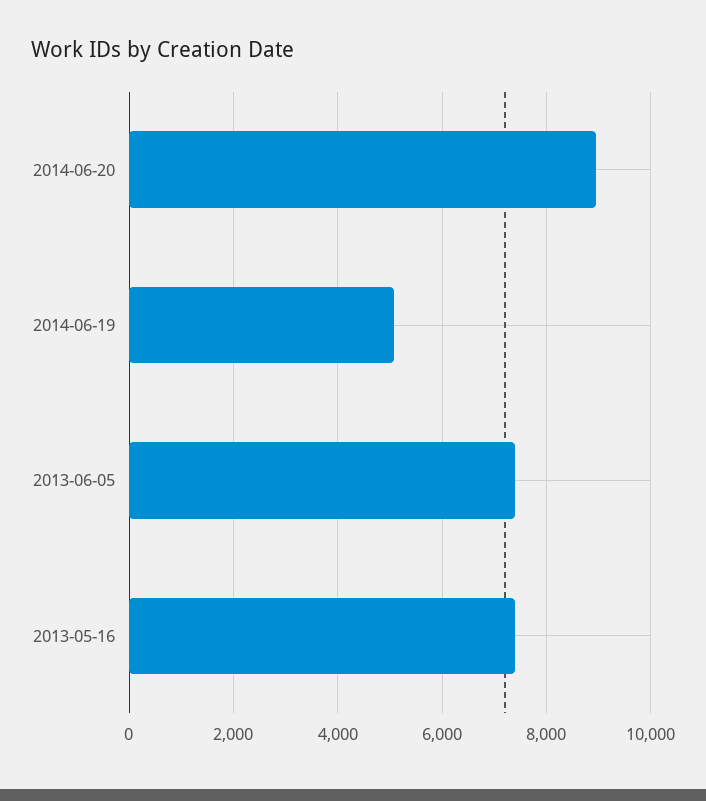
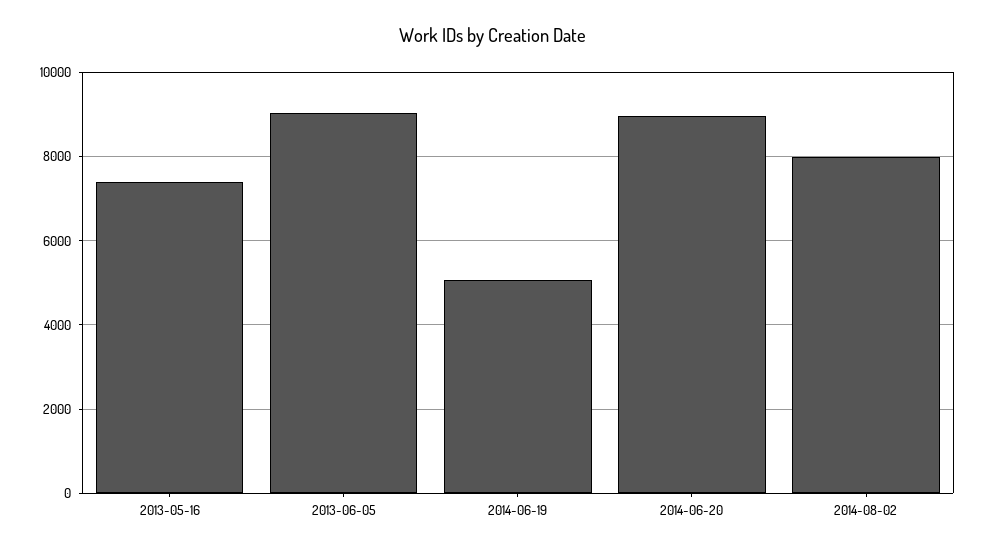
2013-06-05: 7400 -> 9000
2014-08-02: none -> 8000

